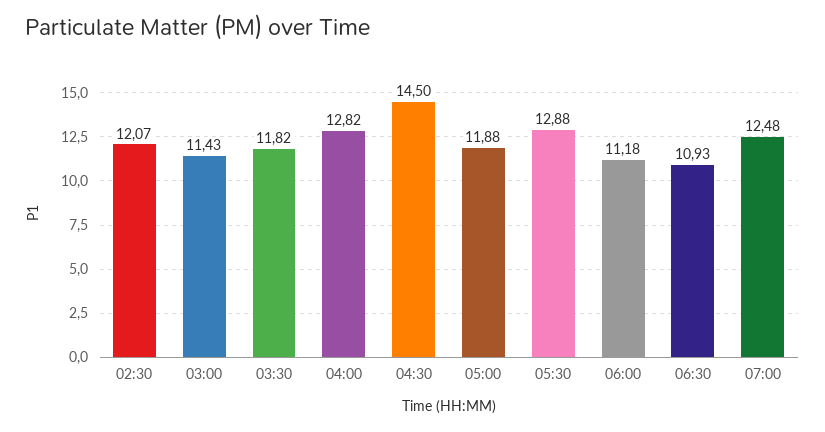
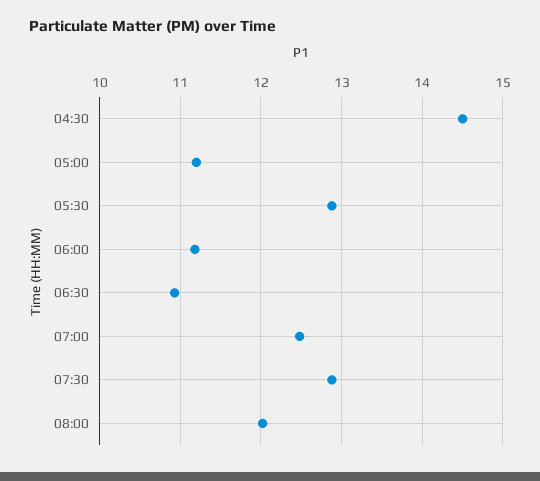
02:30: 12.07 -> none
03:00: 11.43 -> none
03:30: 11.82 -> none
04:00: 12.82 -> none
05:00: 11.88 -> 11.2
07:30: none -> 12.9
08:00: none -> 12

